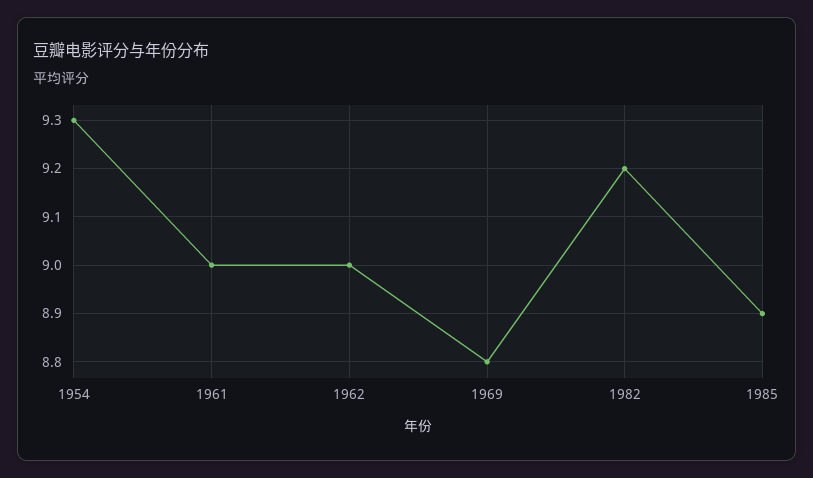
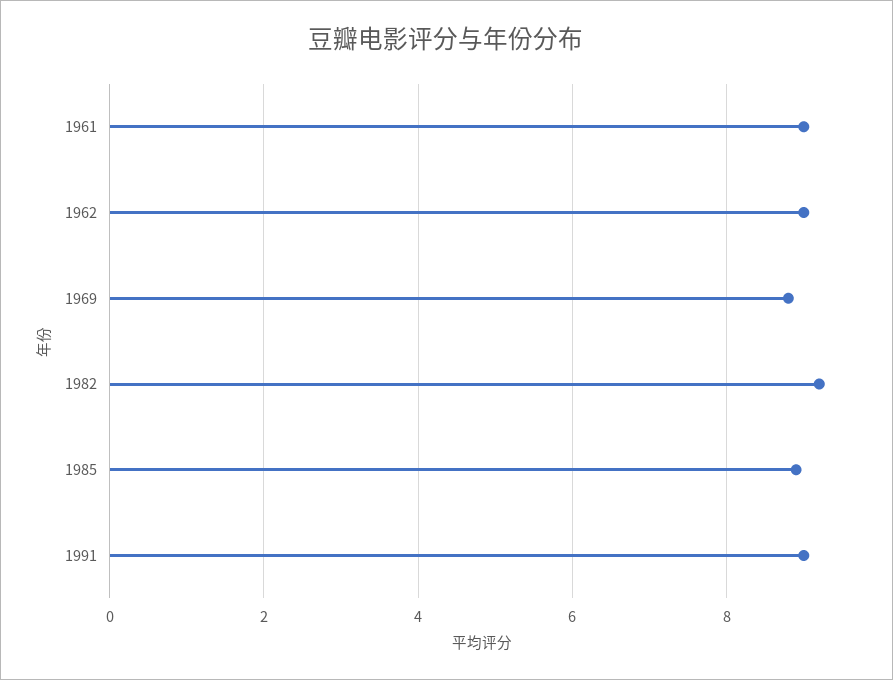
1954: 9.3 -> none
1991: none -> 9

